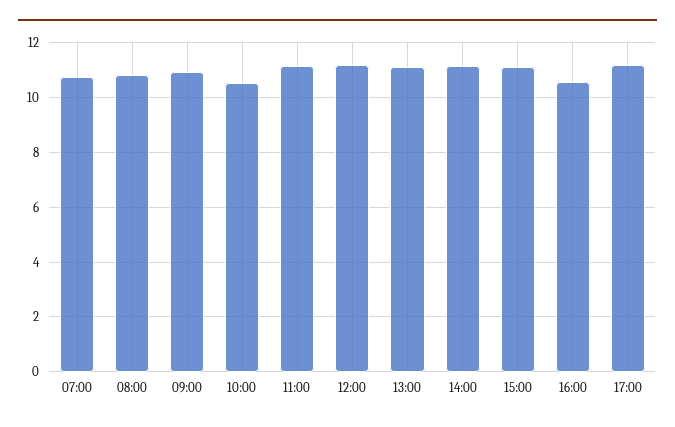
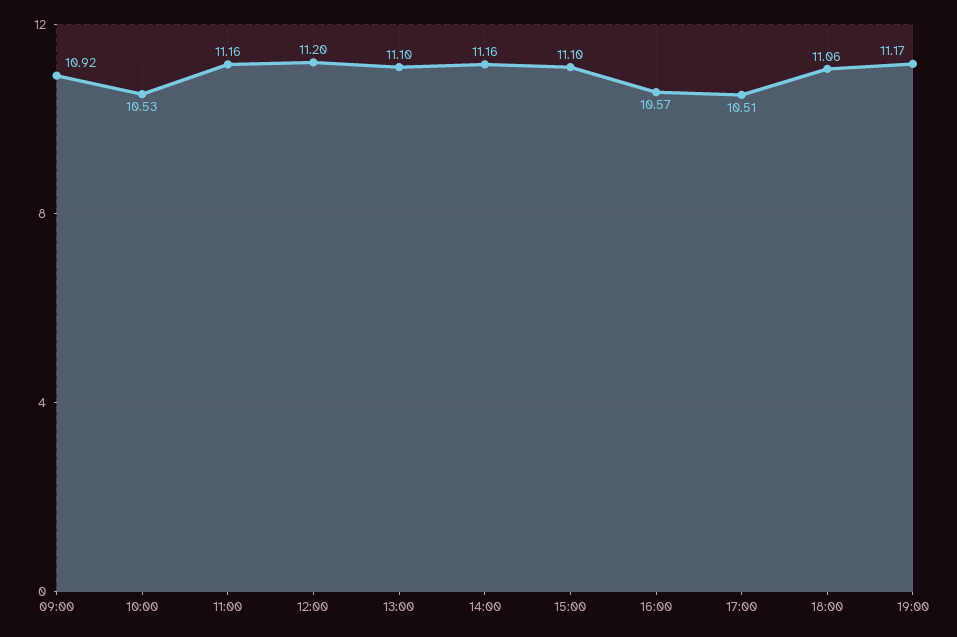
07:00: 10.75 -> none
08:00: 10.75 -> none
17:00: 11.25 -> 10.51
18:00: none -> 11.06
19:00: none -> 11.17

